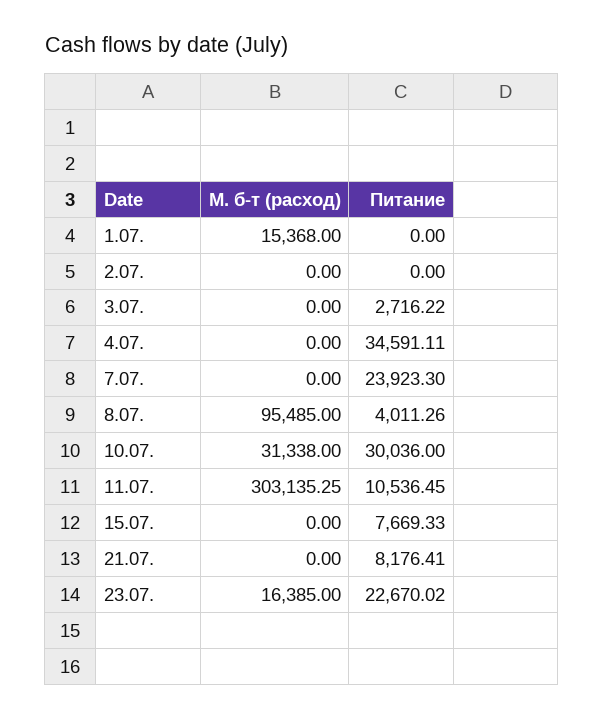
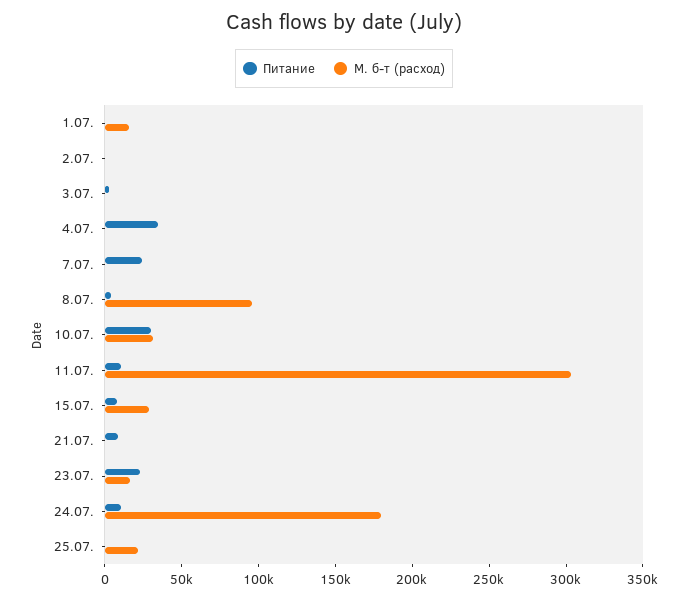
М. б-т (расход), 15.07.: 0 -> 30000
Питание, 24.07.: none -> 10000
М. б-т (расход), 24.07.: none -> 180000
Питание, 25.07.: none -> 0
М. б-т (расход), 25.07.: none -> 20000

